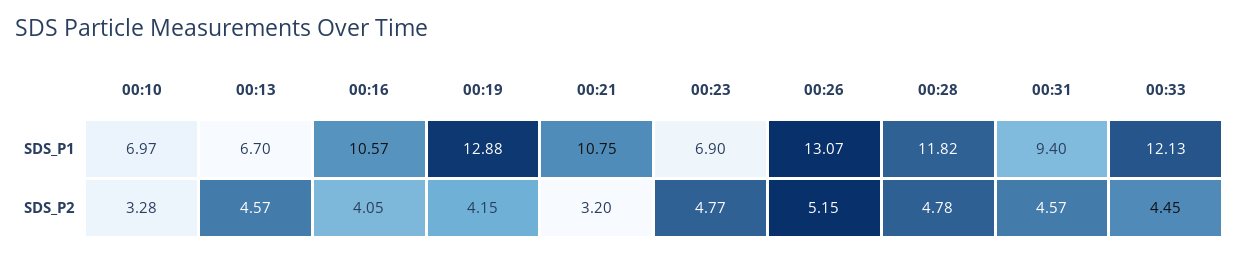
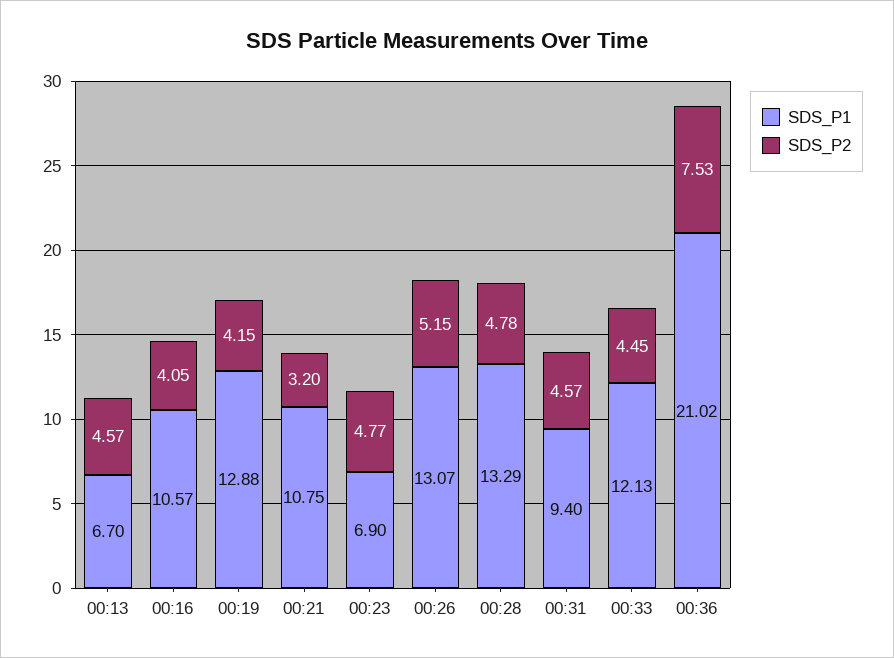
SDS_P1, 00:10: 6.97 -> none
SDS_P1, 00:28: 11.82 -> 13.29
SDS_P2, 00:10: 3.28 -> none
SDS_P1, 00:36: none -> 21.02
SDS_P2, 00:36: none -> 7.53

